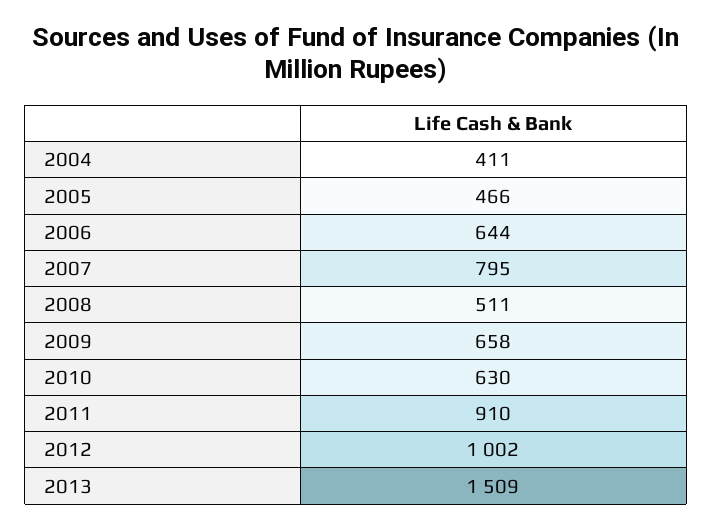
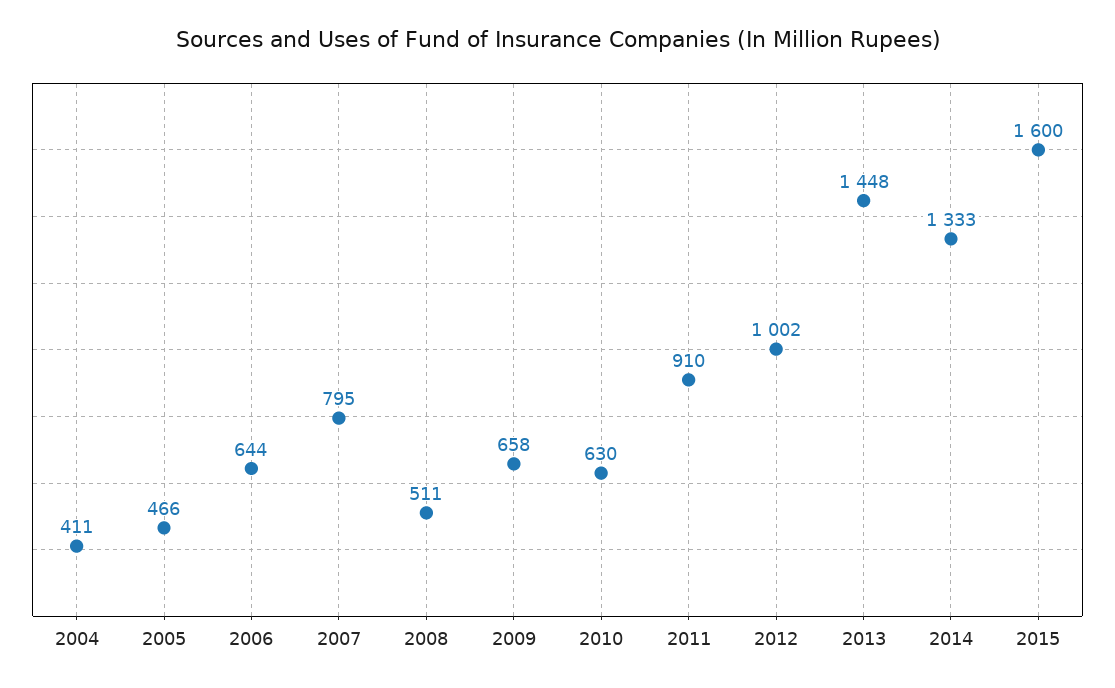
2013: 1509 -> 1448
2014: none -> 1333
2015: none -> 1600

